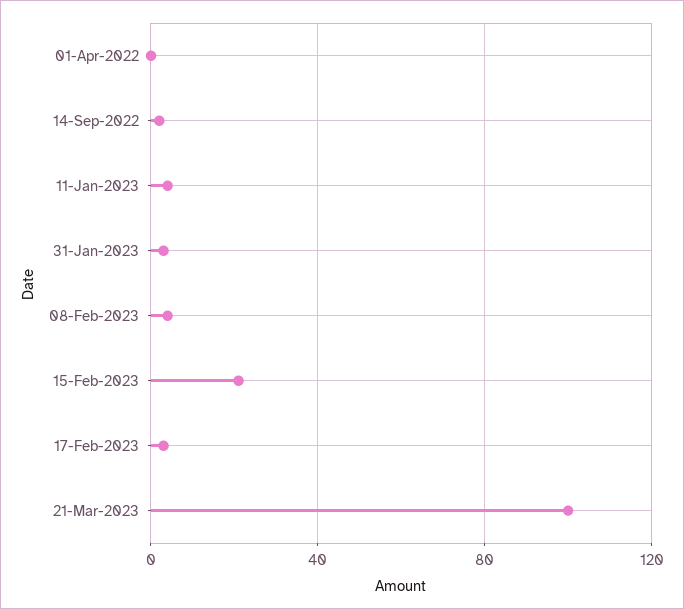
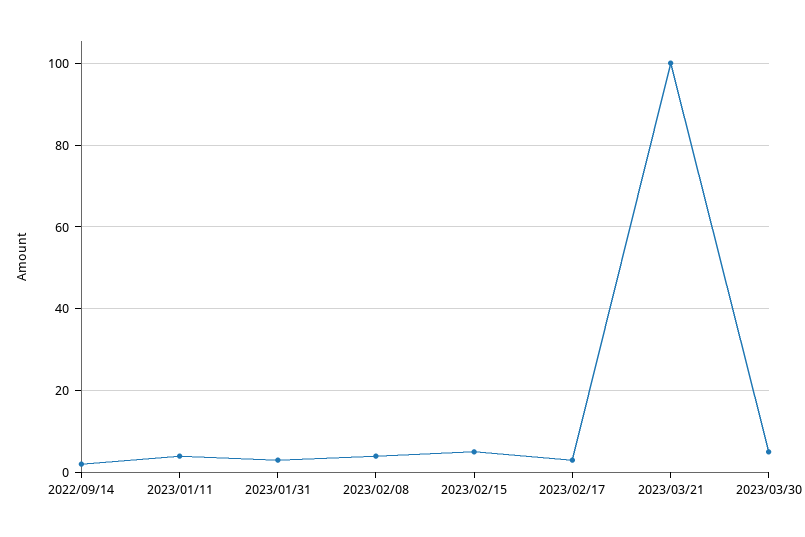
01-Apr-2022: 0 -> none
15-Feb-2023: 20 -> 5
2023/03/30: none -> 5

